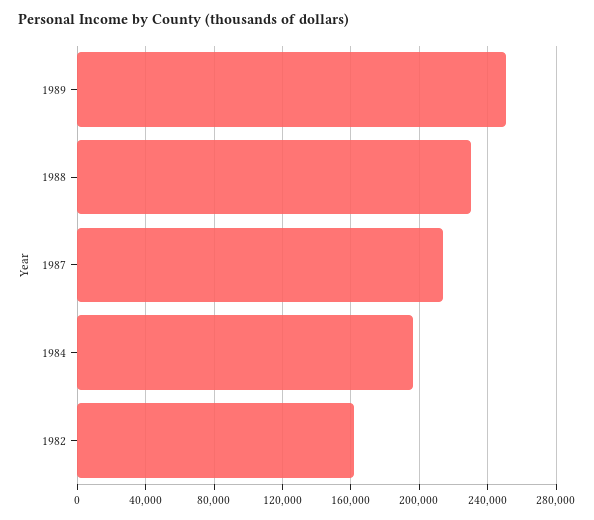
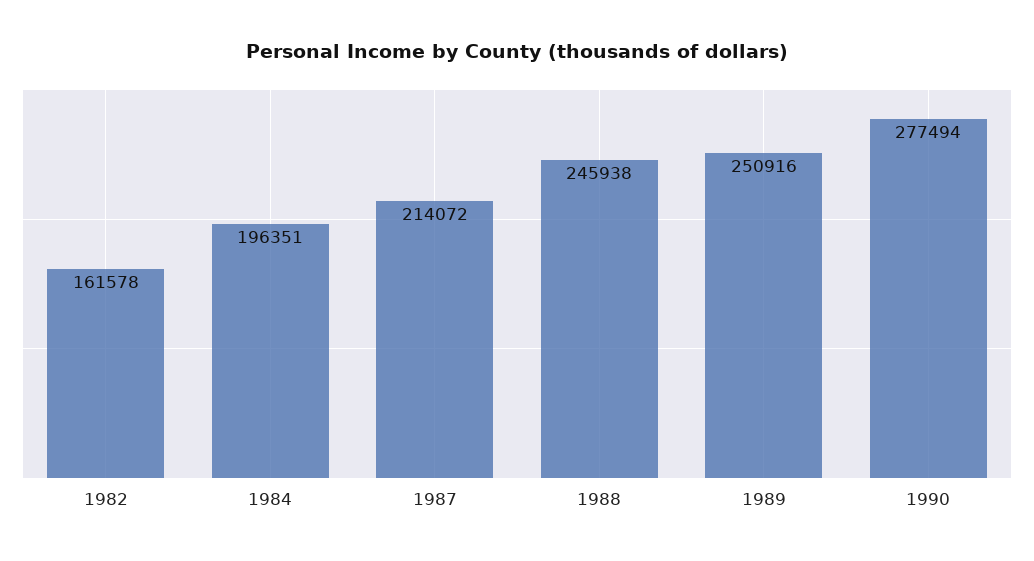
1988: 230000 -> 245938
1990: none -> 277494

